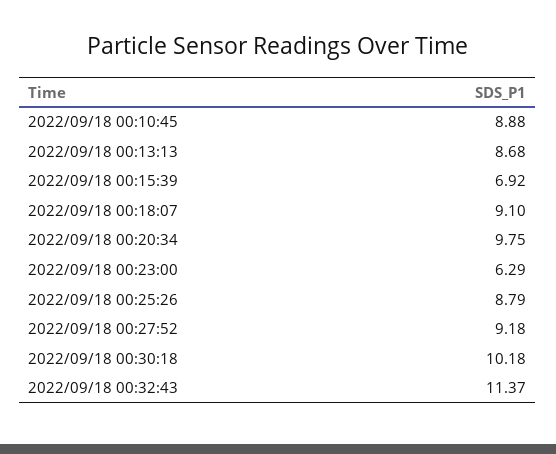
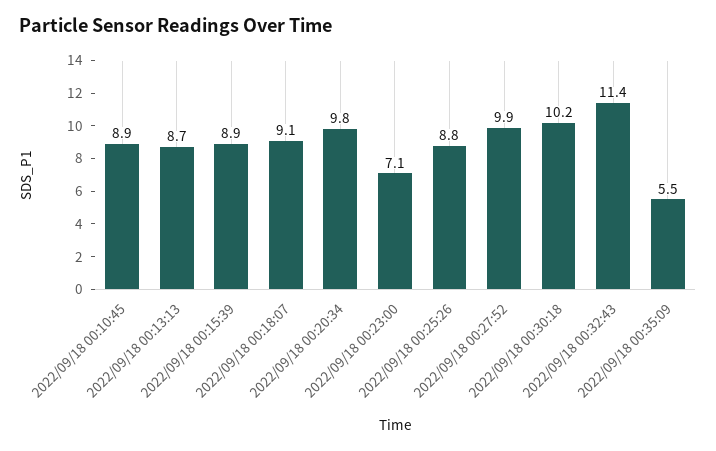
2022/09/18 00:15:39: 6.92 -> 8.9
2022/09/18 00:23:00: 6.29 -> 7.1
2022/09/18 00:27:52: 9.18 -> 9.9
2022/09/18 00:35:09: none -> 5.5

